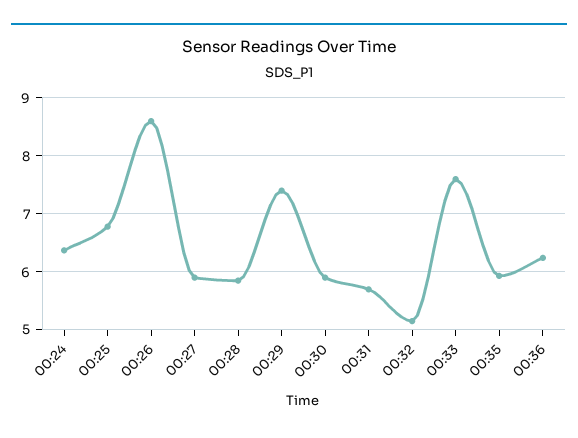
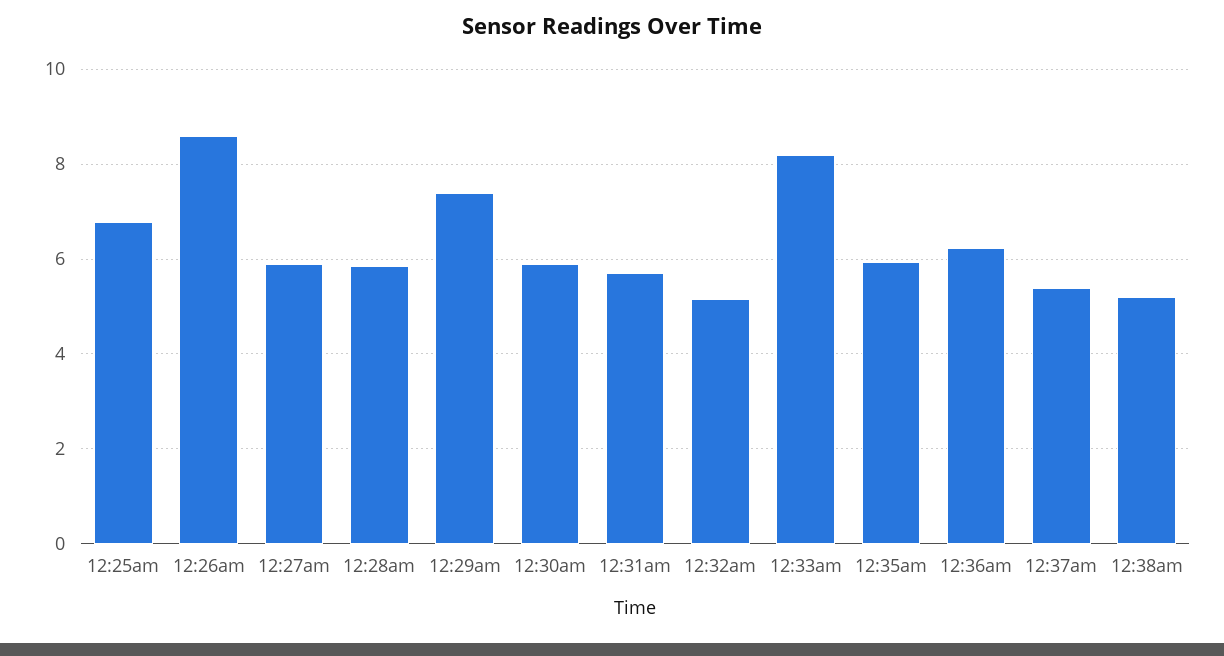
00:24: 6.4 -> none
00:33: 7.6 -> 8.2
12:37am: none -> 5.4
12:38am: none -> 5.2

